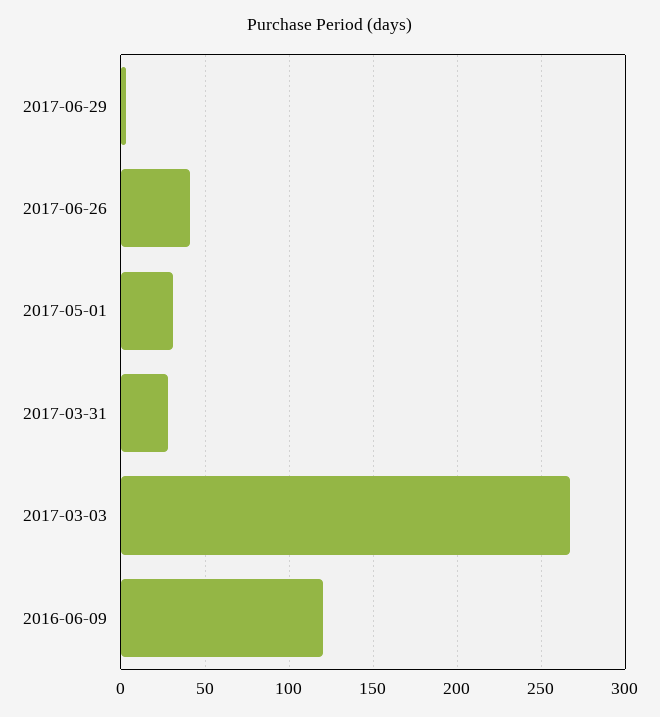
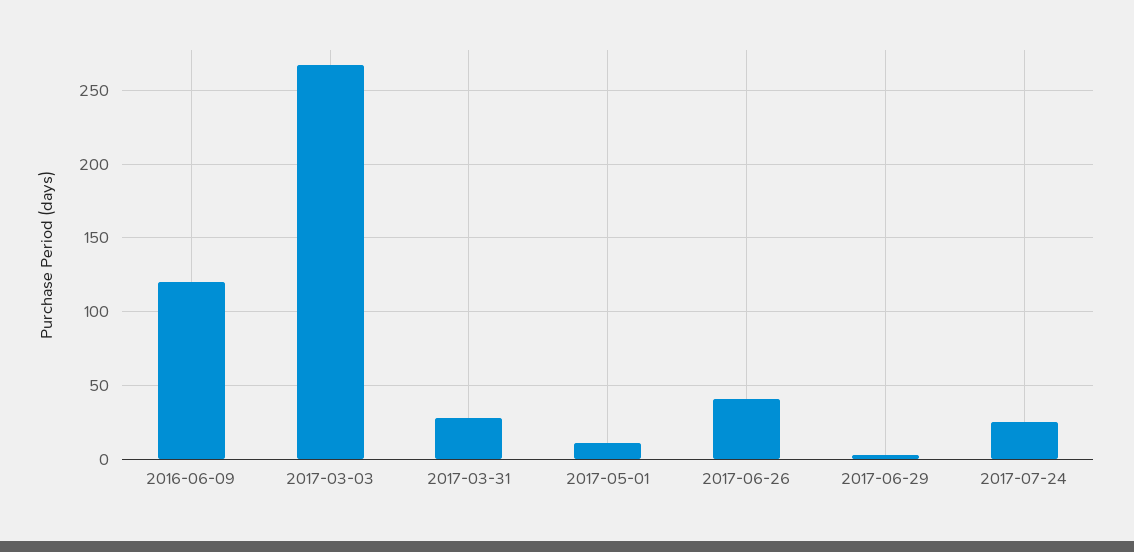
2017-05-01: 30 -> 10
2017-07-24: none -> 25

